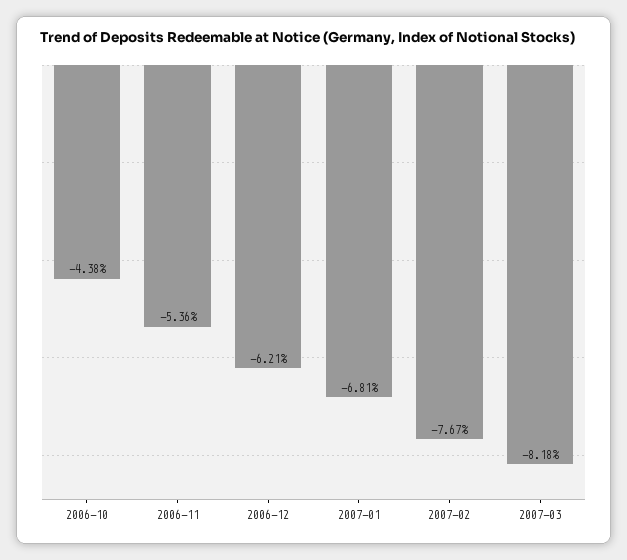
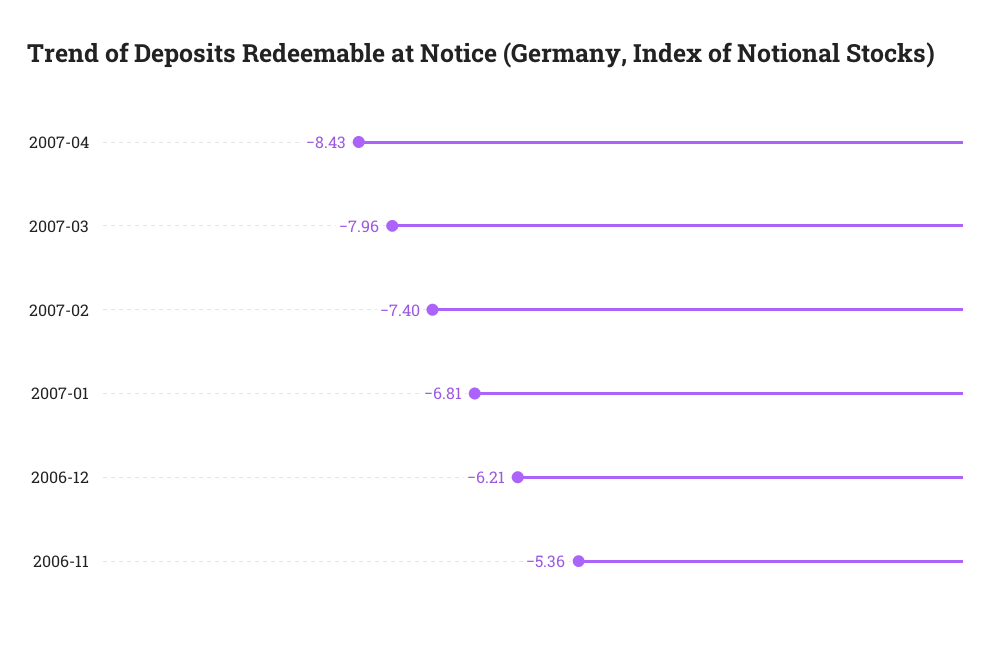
2006-10: -4.38 -> none
2007-02: -7.67 -> -7.4
2007-03: -8.18 -> -7.96
2007-04: none -> -8.43

